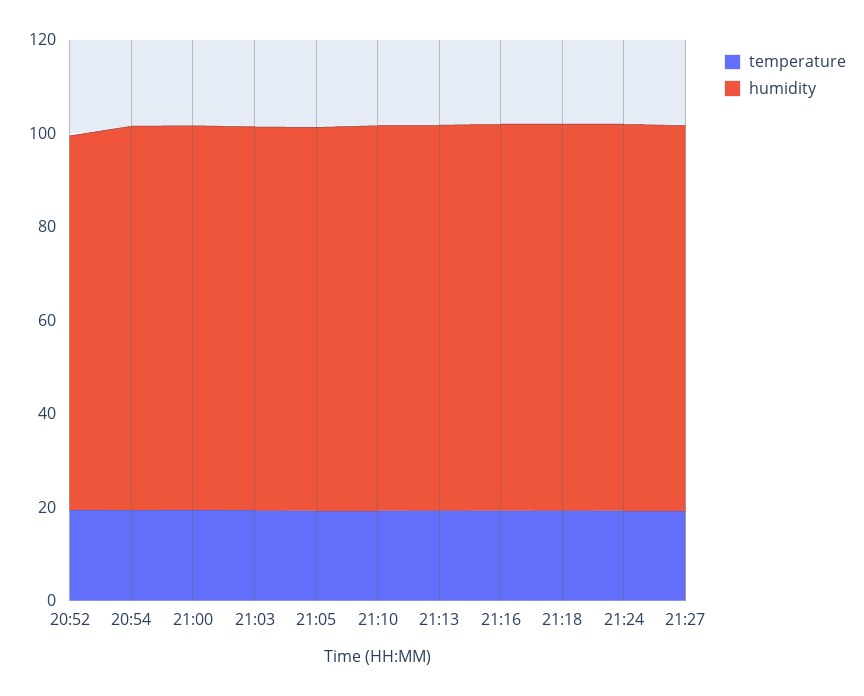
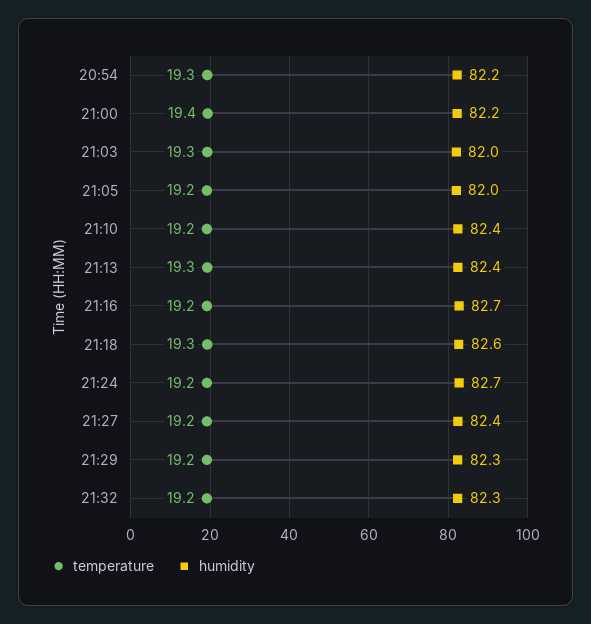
temperature, 20:52: 20 -> none
humidity, 20:52: 80 -> none
temperature, 21:29: none -> 19.2
humidity, 21:29: none -> 82.3
temperature, 21:32: none -> 19.2
humidity, 21:32: none -> 82.3

